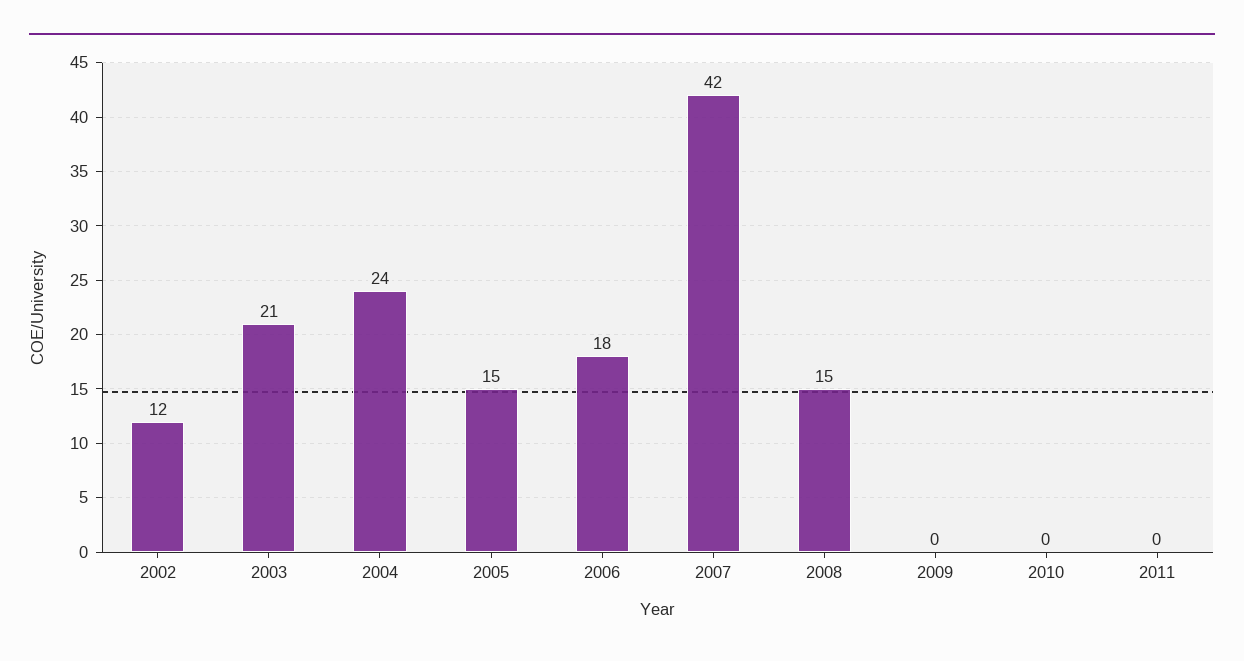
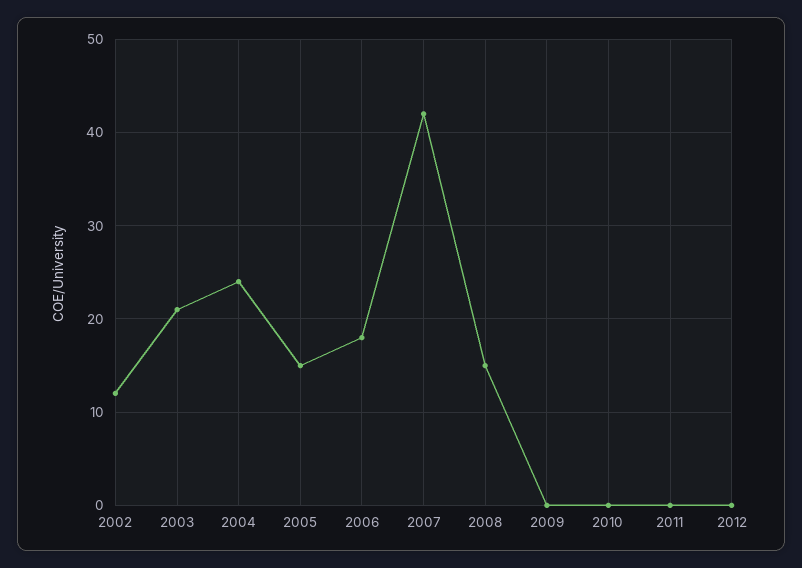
2012: none -> 0

